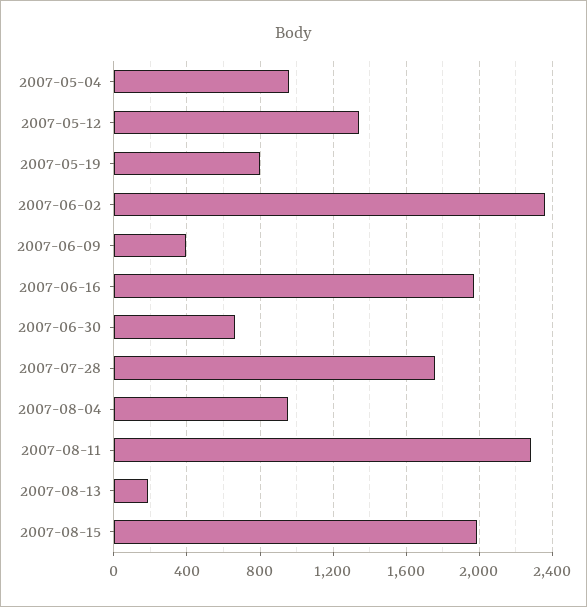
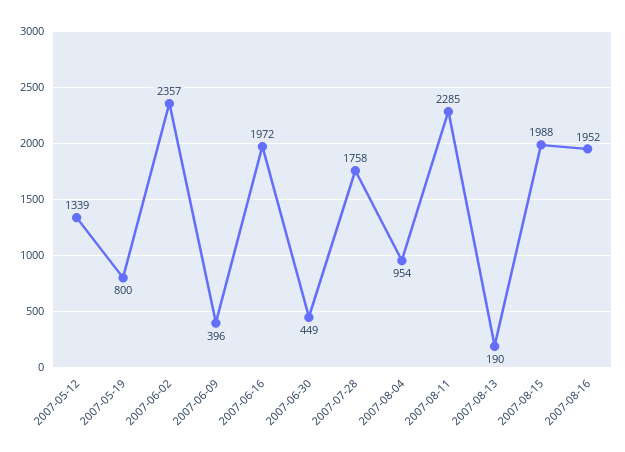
2007-05-04: 950 -> none
2007-06-30: 650 -> 449
2007-08-16: none -> 1952

